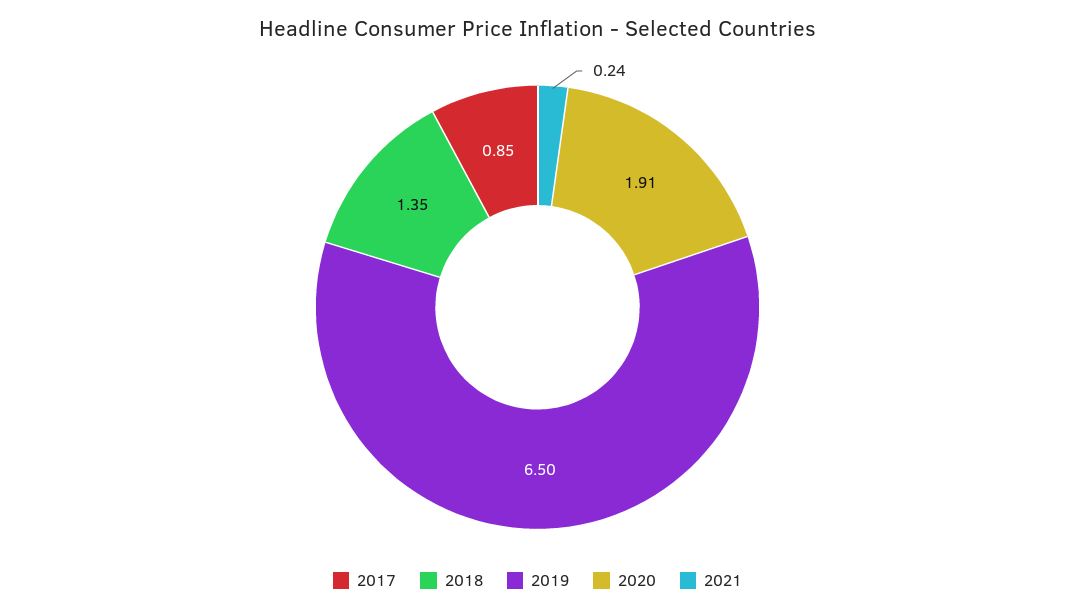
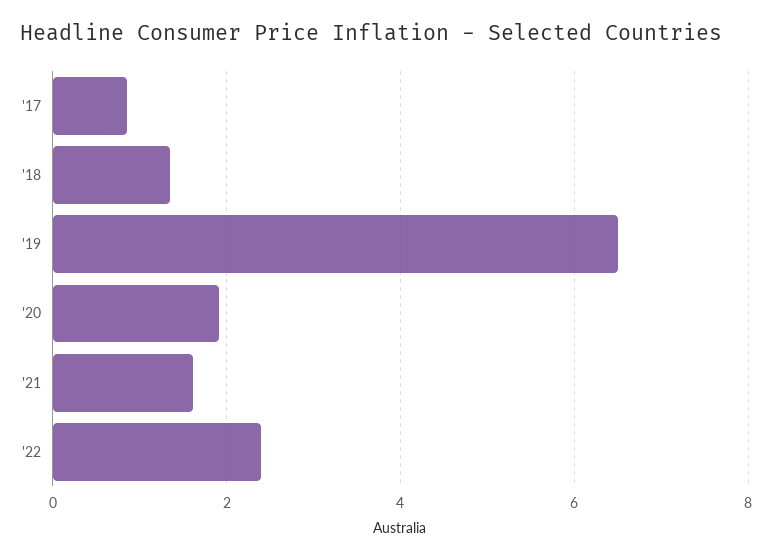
2021: 0.24 -> 1.6
'22: none -> 2.4

